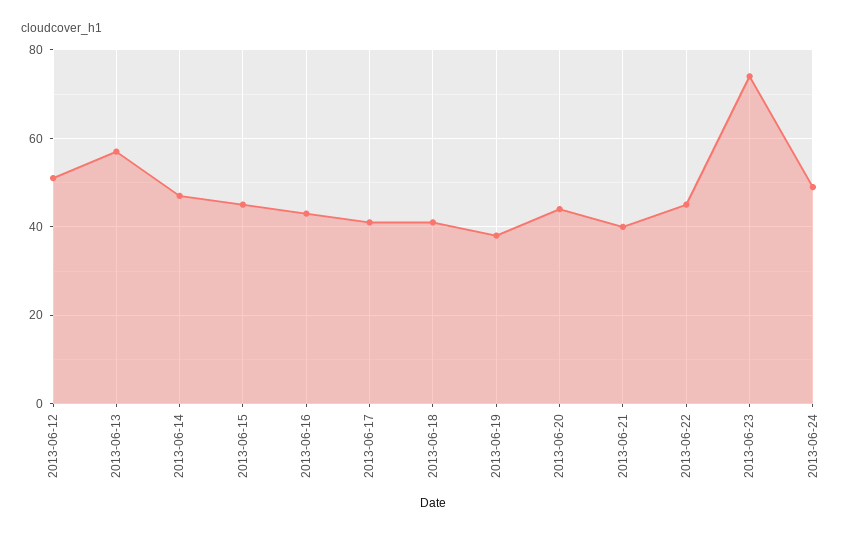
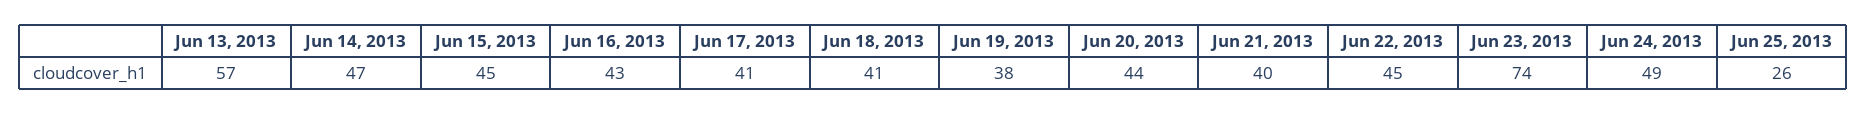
2013-06-12: 50 -> none
Jun 25, 2013: none -> 26

